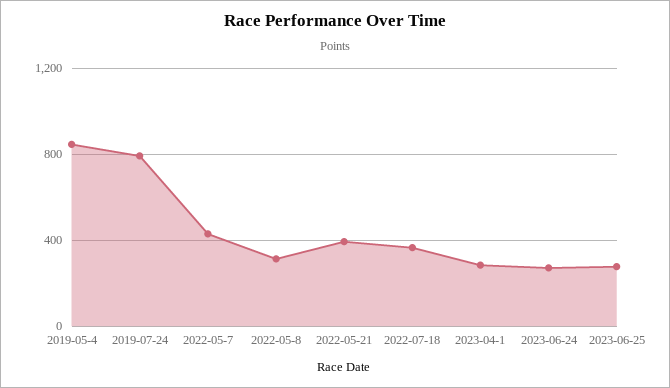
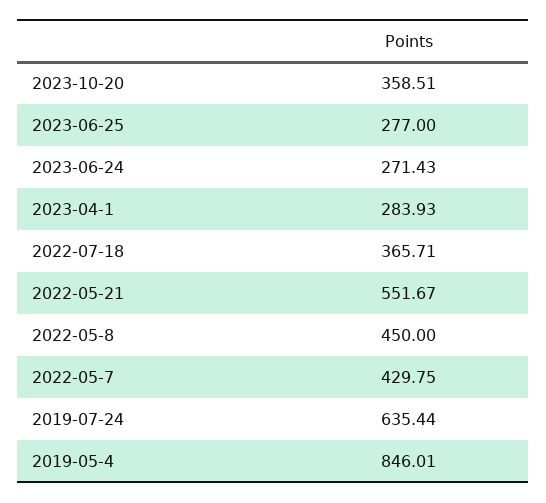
2019-07-24: 800 -> 635.44
2022-05-8: 300 -> 450
2022-05-21: 400 -> 551.67
2023-10-20: none -> 358.51

